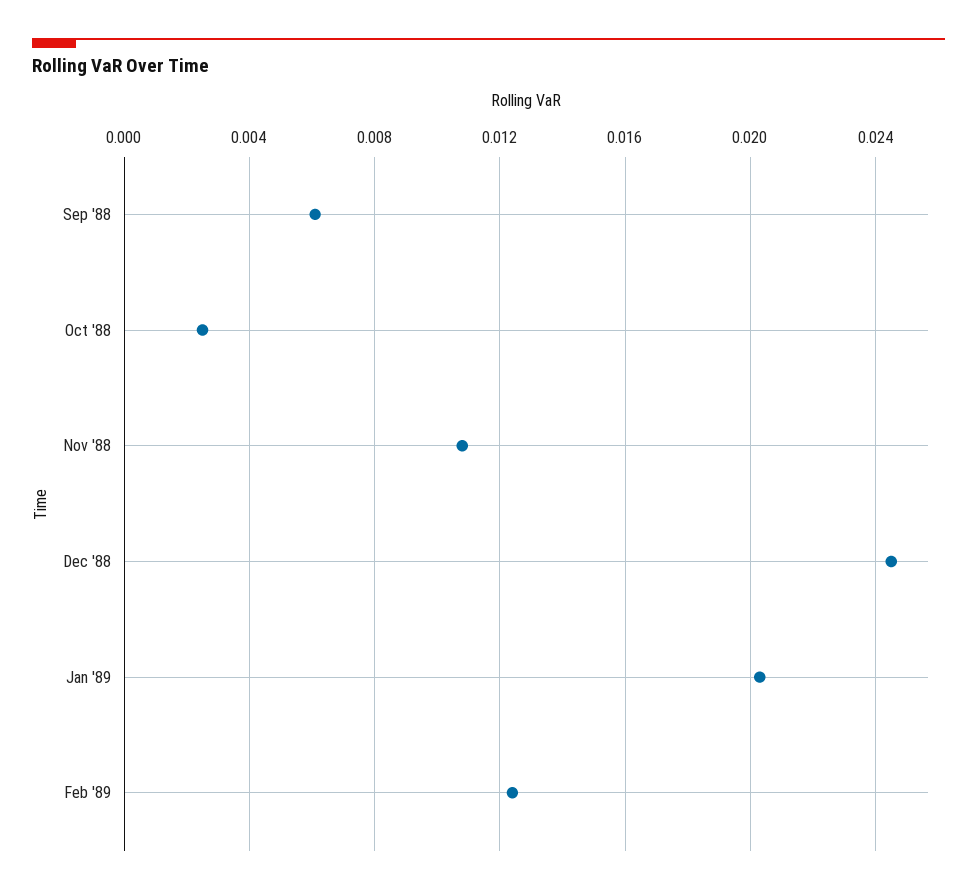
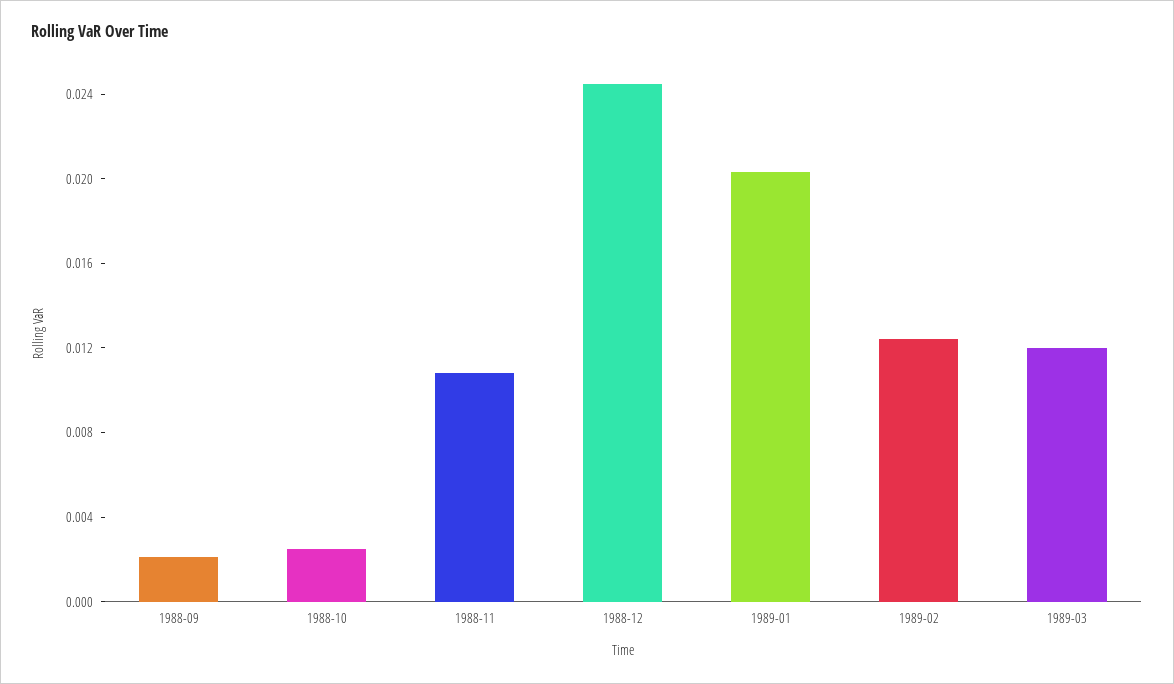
Sep '88: 0.006 -> 0.002
1989-03: none -> 0.012

